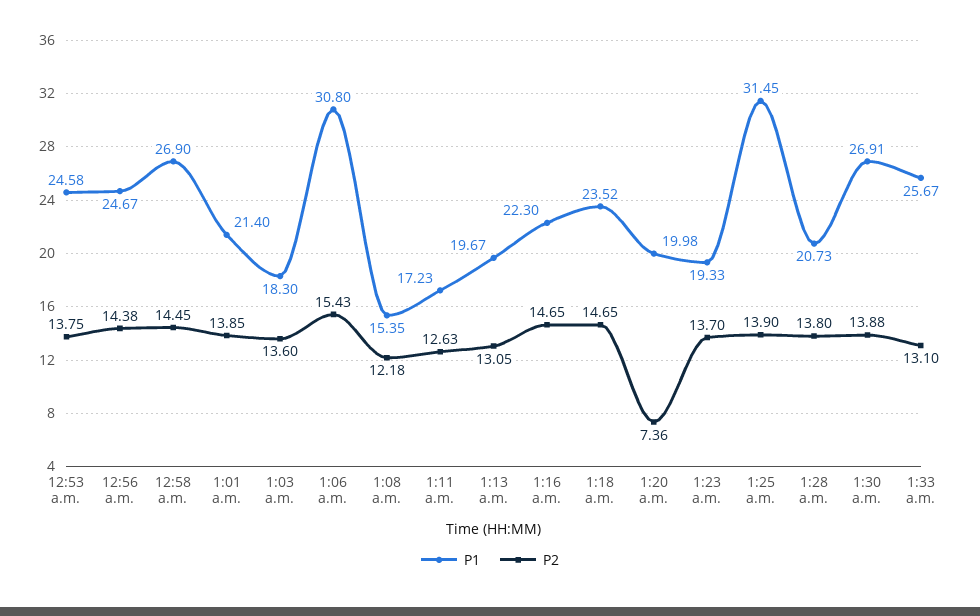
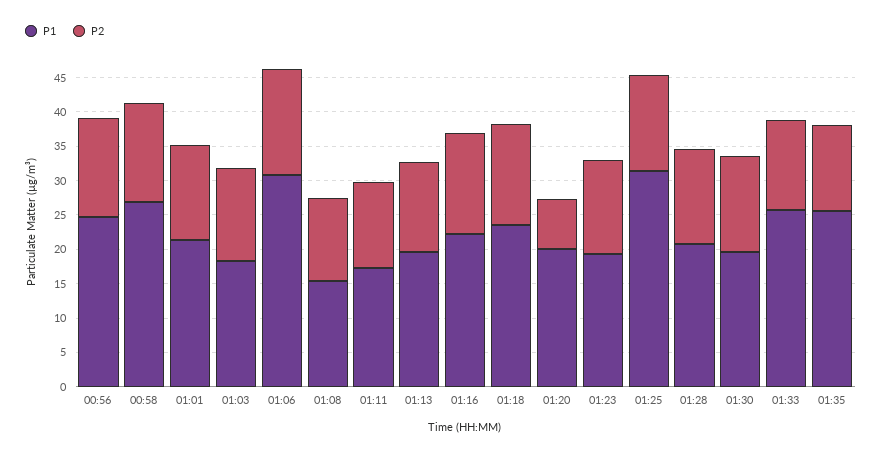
P1, 12:53 a.m.: 24.58 -> none
P2, 12:53 a.m.: 13.75 -> none
P1, 1:30 a.m.: 26.91 -> 20
P1, 01:35: none -> 25
P2, 01:35: none -> 12.5

